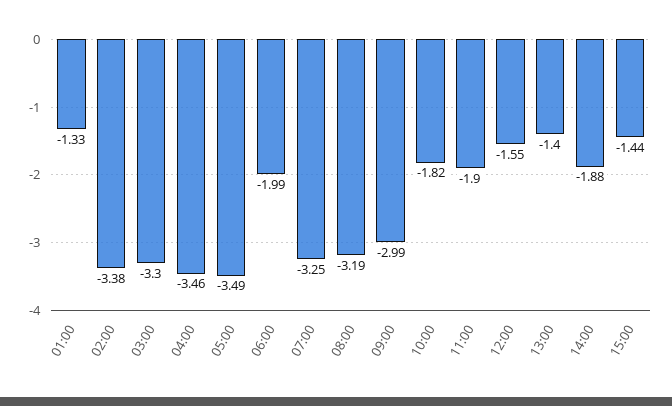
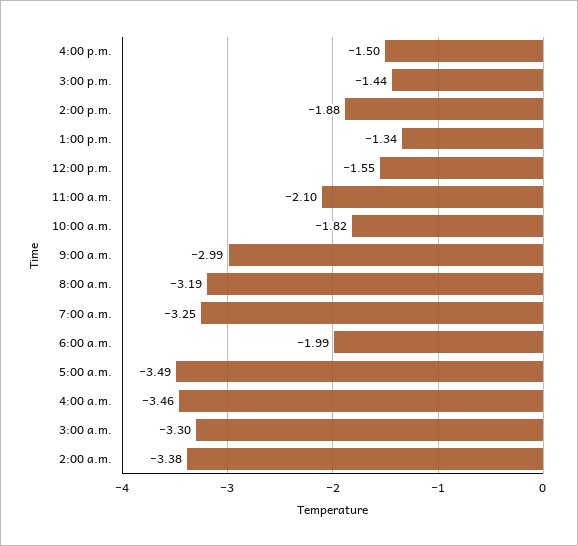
01:00: -1.33 -> none
11:00: -1.9 -> -2.1
13:00: -1.4 -> -1.34
4:00 p.m.: none -> -1.5

